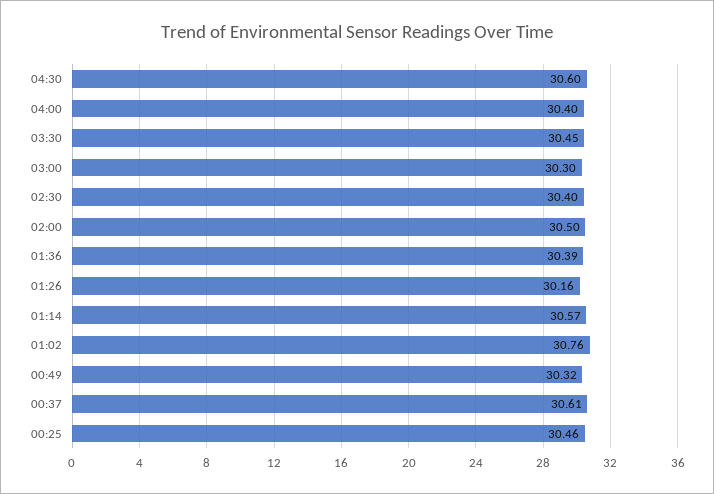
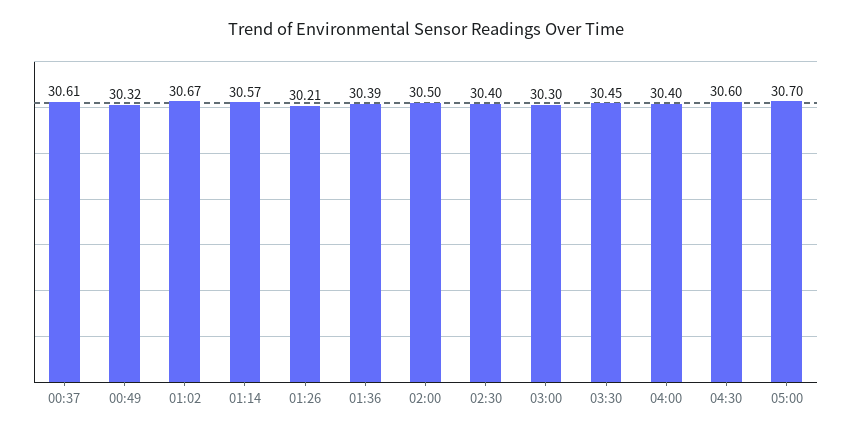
01:26: 30.16 -> 30.21
01:02: 30.76 -> 30.67
00:25: 30.46 -> none
05:00: none -> 30.7

